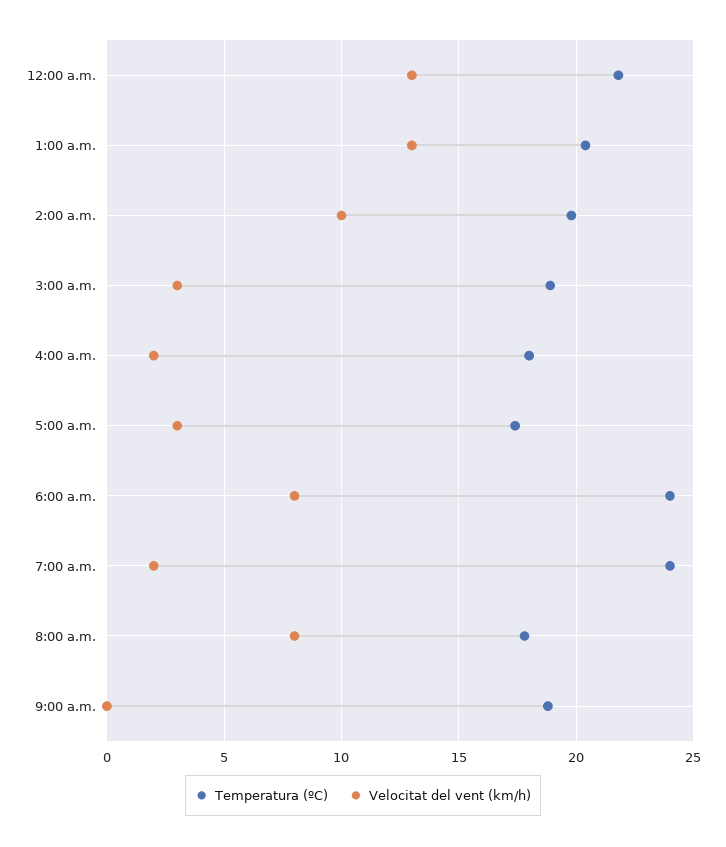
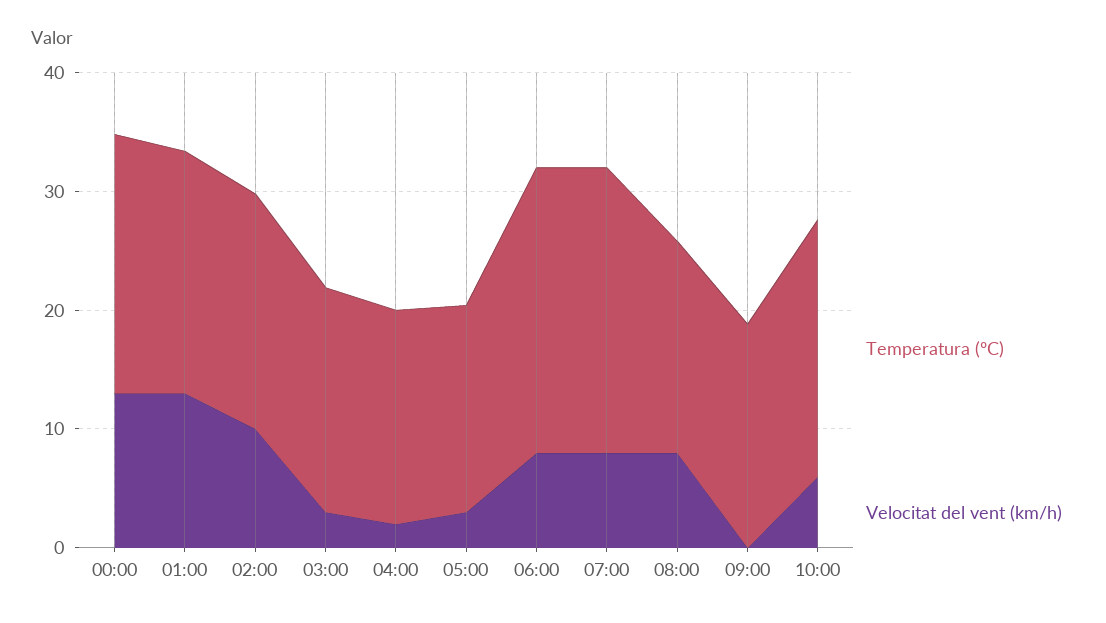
Velocitat del vent (km/h), 7:00 a.m.: 2 -> 8
Temperatura (ºC), 10:00: none -> 22
Velocitat del vent (km/h), 10:00: none -> 6

